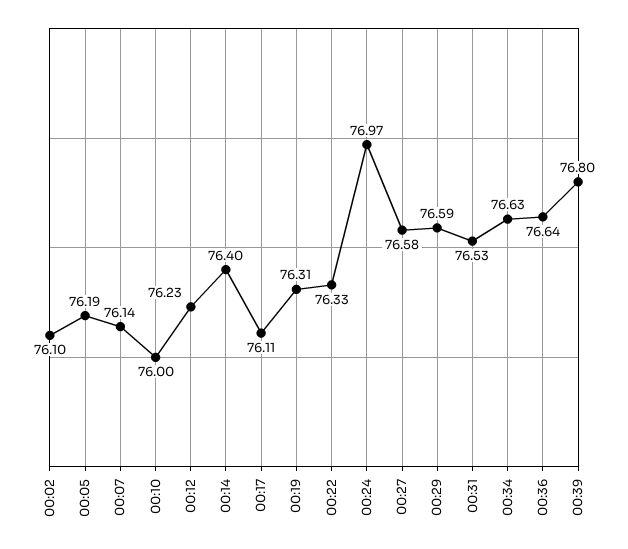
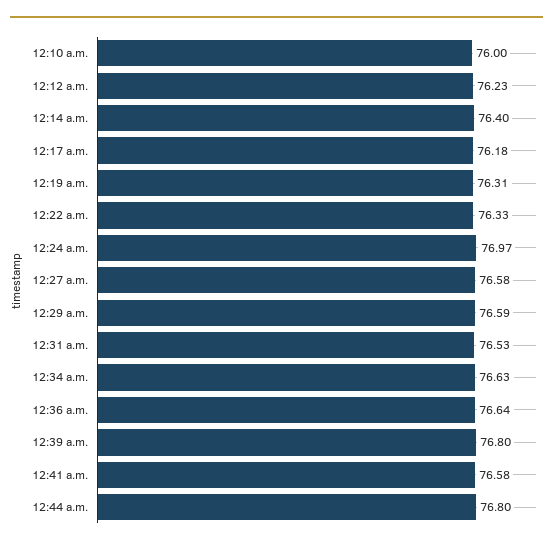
00:02: 76.1 -> none
00:05: 76.19 -> none
00:07: 76.14 -> none
00:17: 76.11 -> 76.18
12:41 a.m.: none -> 76.58
12:44 a.m.: none -> 76.8

